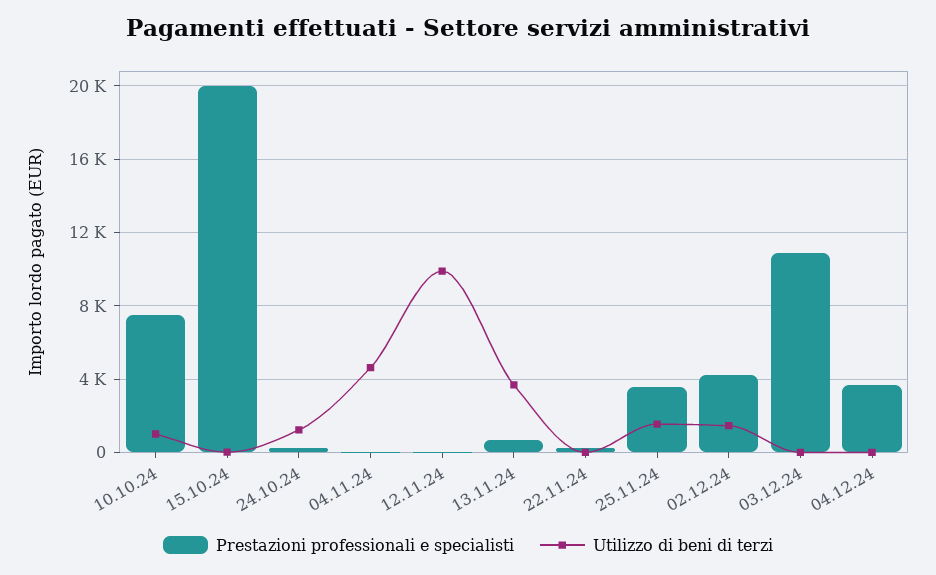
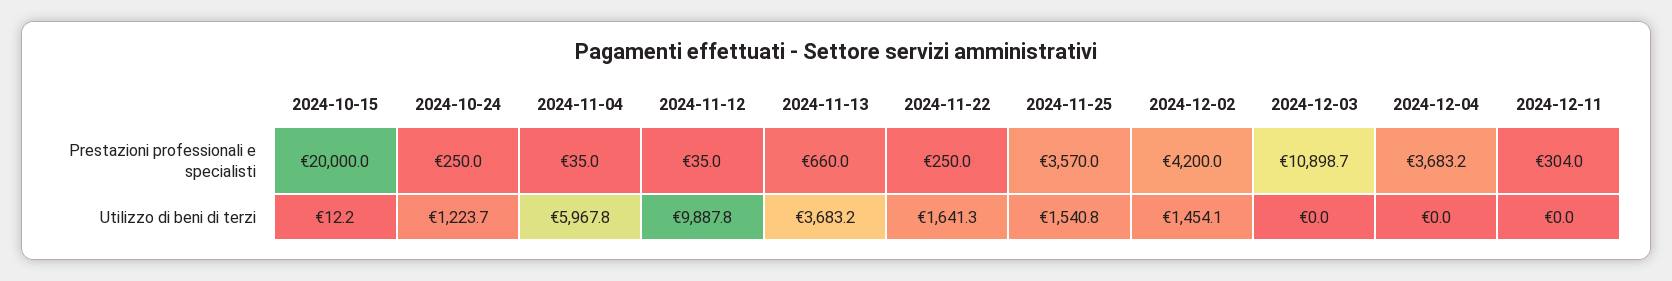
Prestazioni professionali e specialisti, 10.10.24: 7500 -> none
Utilizzo di beni di terzi, 10.10.24: 1000 -> none
Utilizzo di beni di terzi, 04.11.24: 4500 -> 5967.8
Utilizzo di beni di terzi, 22.11.24: 0 -> 1641.3
Prestazioni professionali e specialisti, 2024-12-11: none -> 304
Utilizzo di beni di terzi, 2024-12-11: none -> 0

